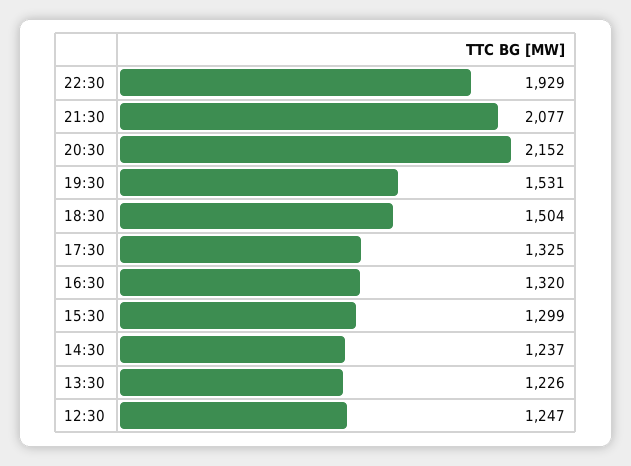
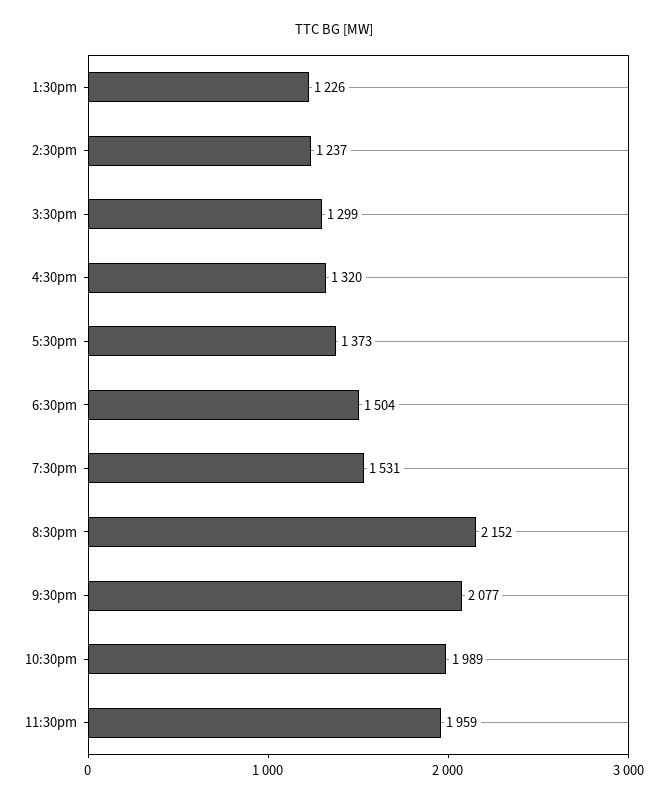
22:30: 1929 -> 1989
17:30: 1325 -> 1373
12:30: 1247 -> none
11:30pm: none -> 1959

